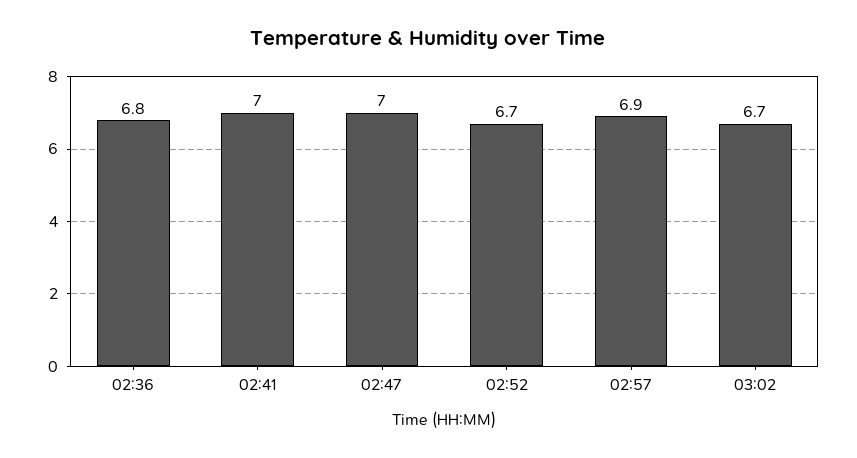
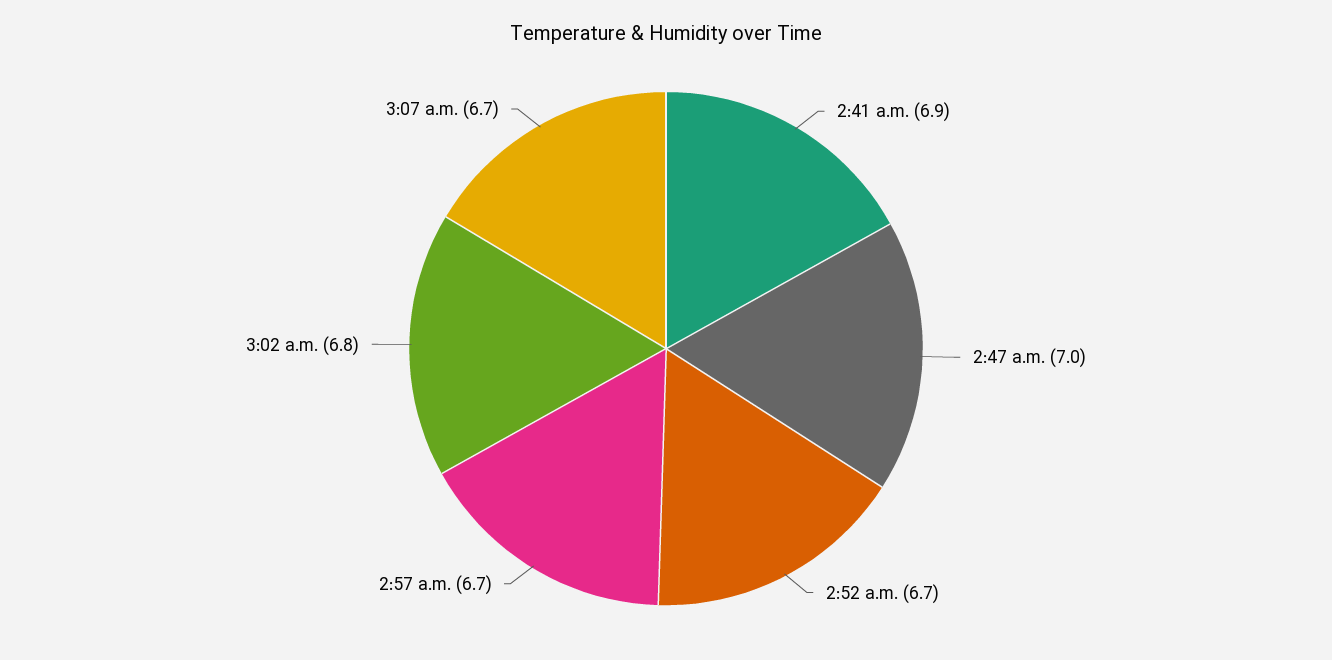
02:36: 6.8 -> none
02:41: 7 -> 6.9
02:57: 6.9 -> 6.7
03:02: 6.7 -> 6.8
3:07 a.m.: none -> 6.7

